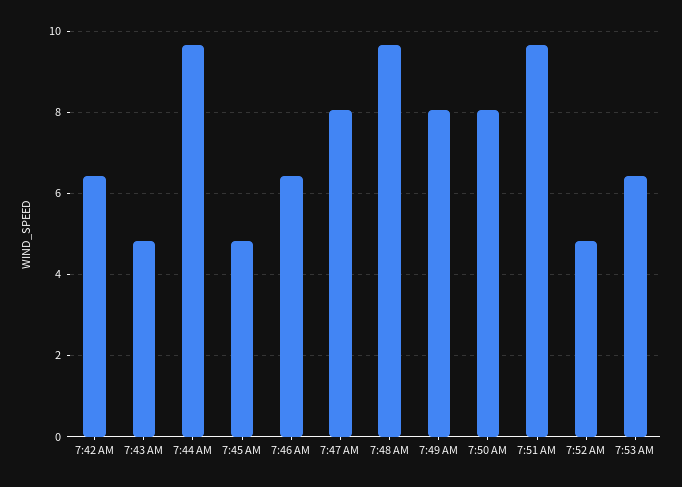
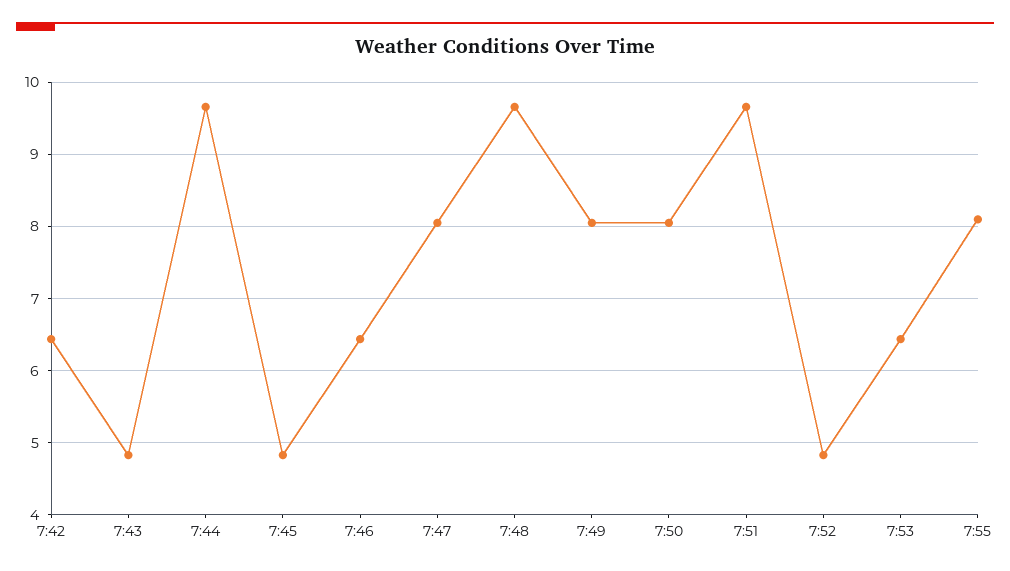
7:55: none -> 8.1

